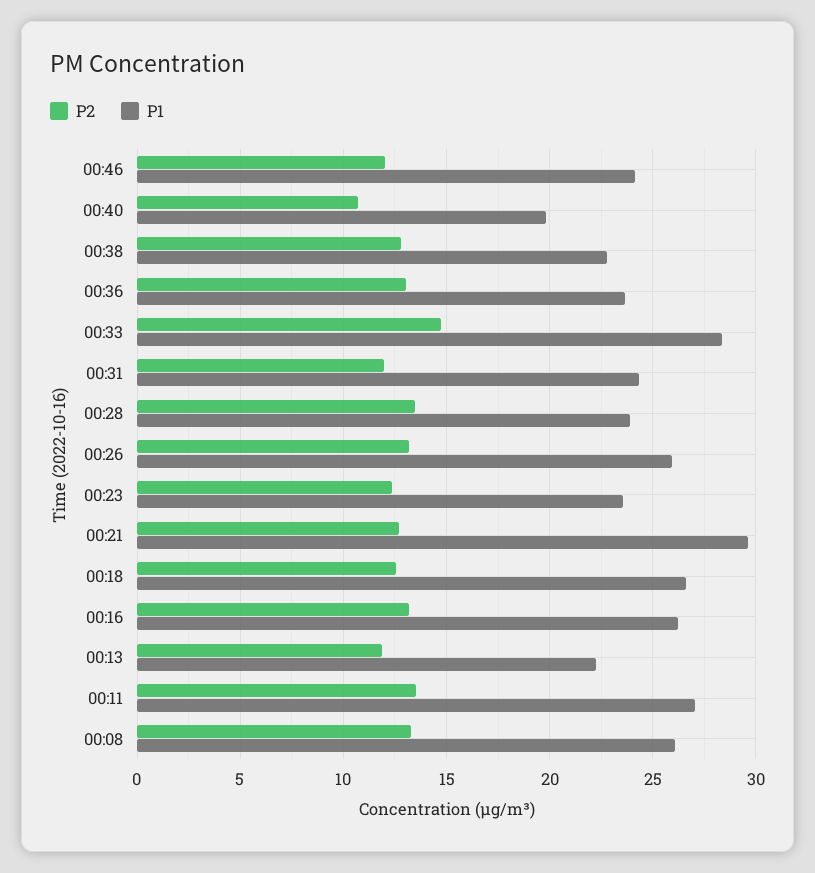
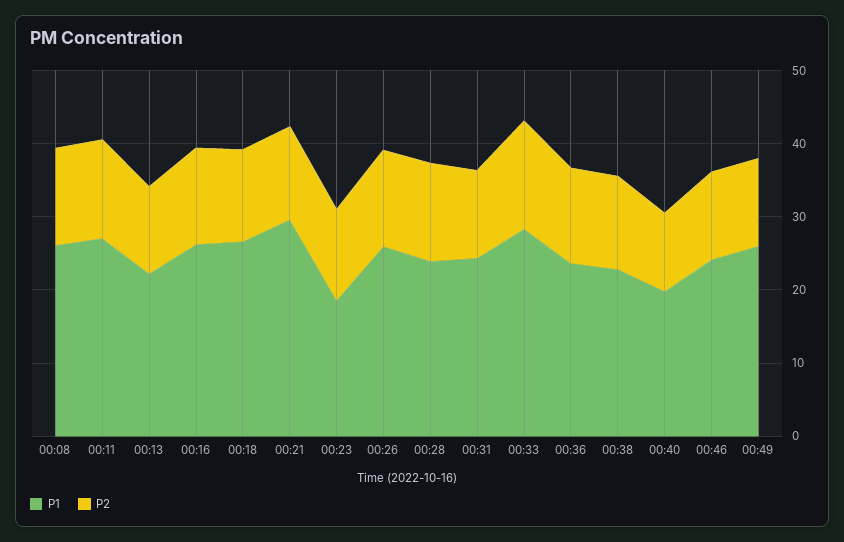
P1, 00:23: 23.5 -> 18
P1, 00:49: none -> 26
P2, 00:49: none -> 12

